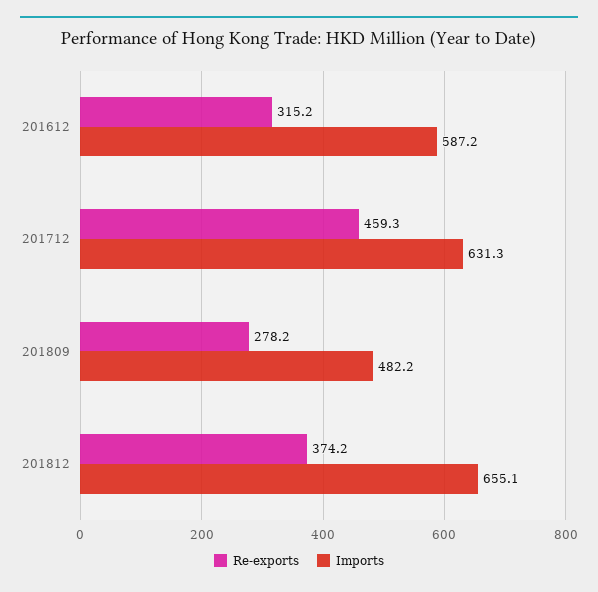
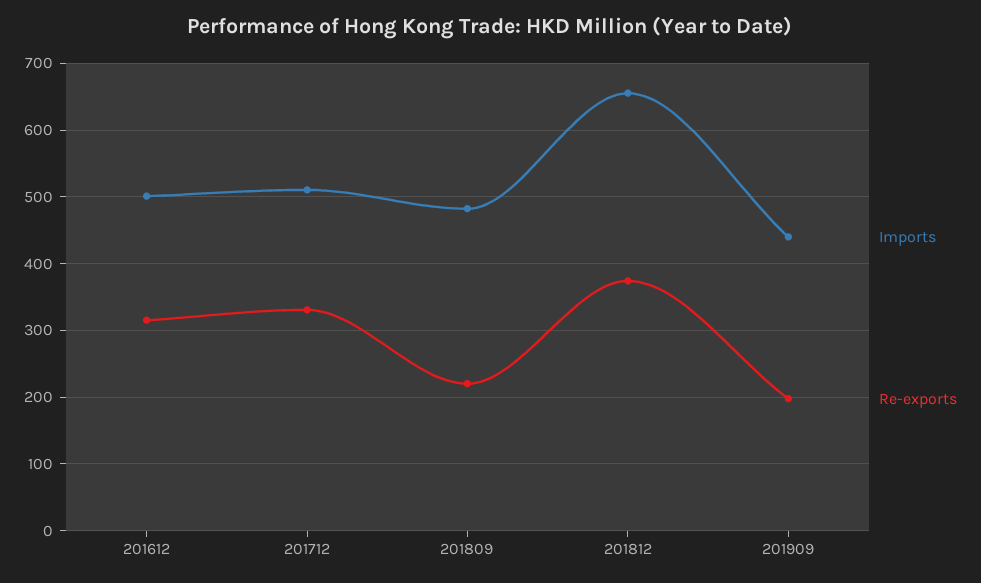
Imports, 201612: 587.2 -> 500
Re-exports, 201712: 459.3 -> 330
Imports, 201712: 631.3 -> 510
Re-exports, 201809: 278.2 -> 220
Imports, 201909: none -> 440
Re-exports, 201909: none -> 200

